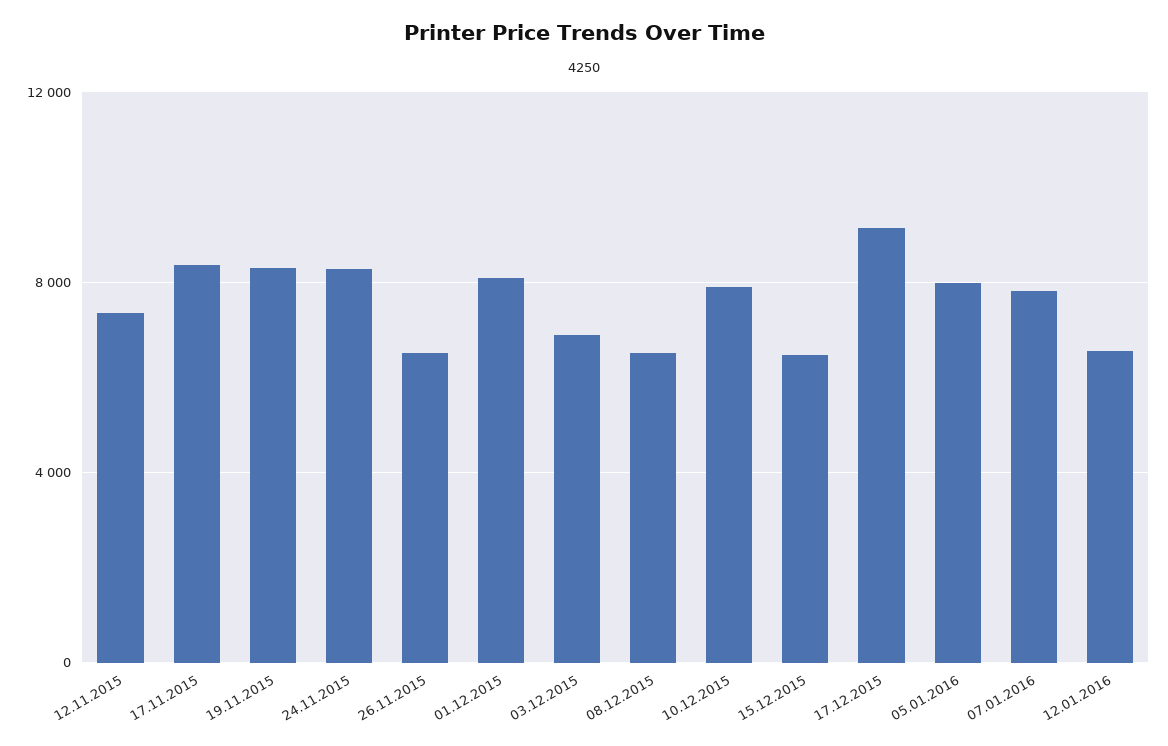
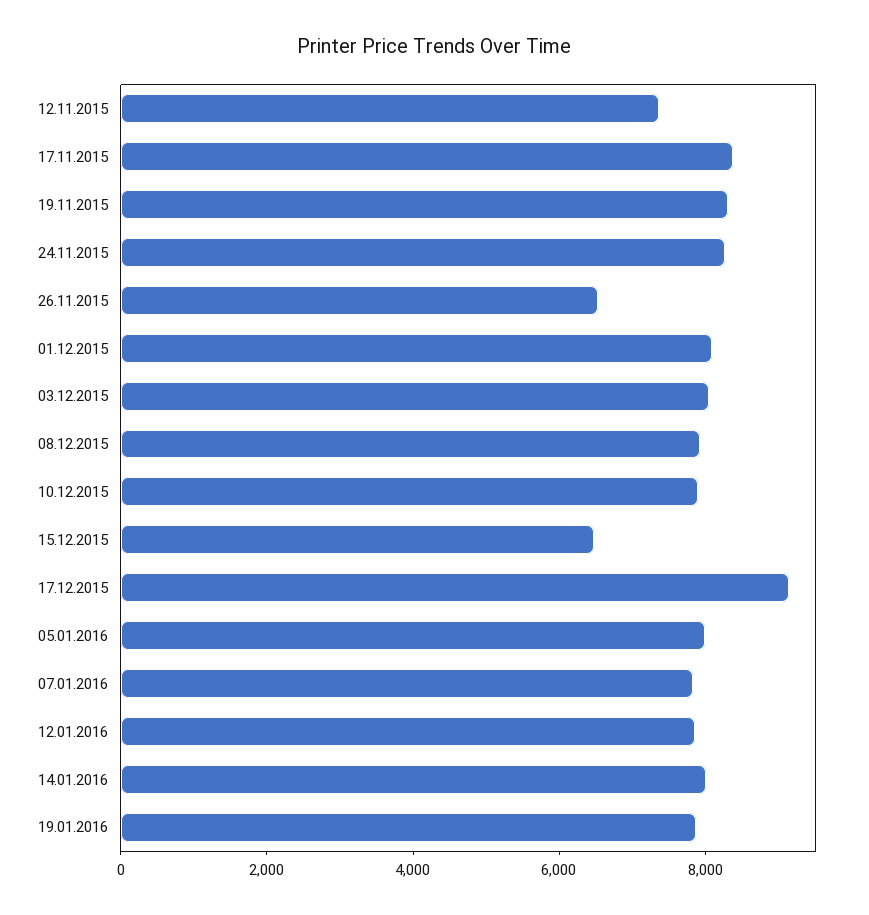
03.12.2015: 7000 -> 8000
08.12.2015: 6500 -> 8000
12.01.2016: 6500 -> 8000
14.01.2016: none -> 8000
19.01.2016: none -> 8000

